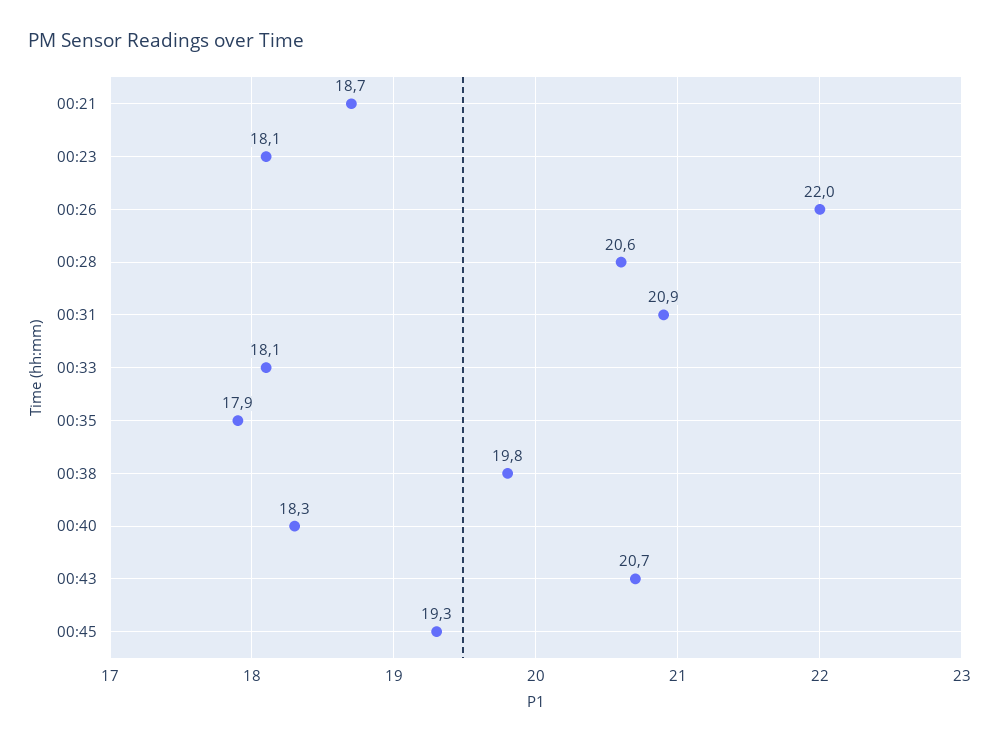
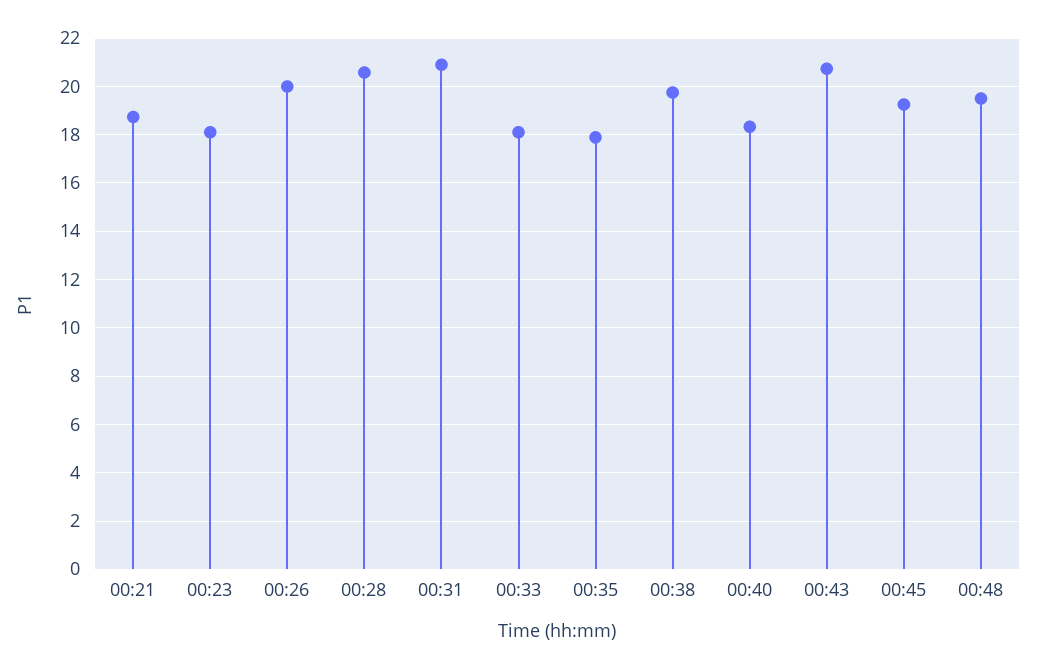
00:26: 22 -> 20
00:48: none -> 19.5

